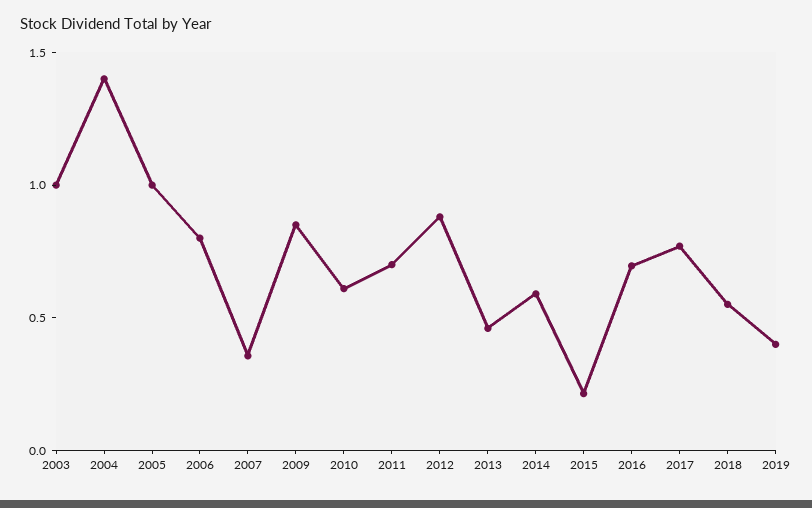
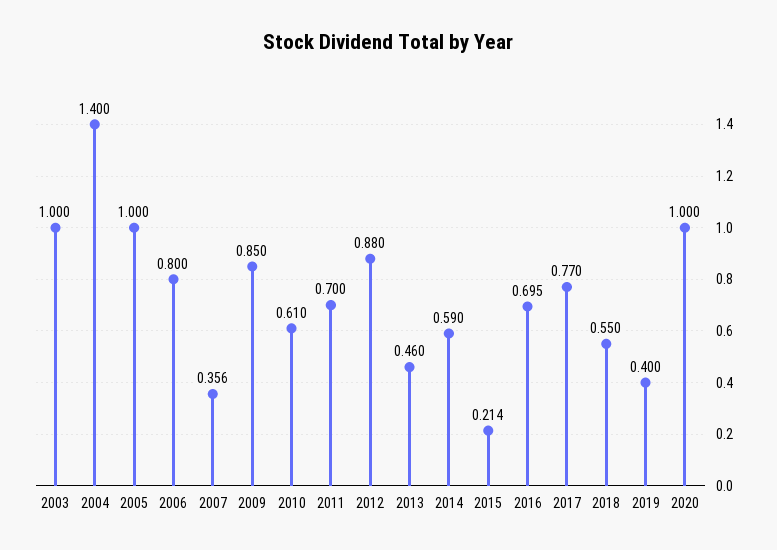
2020: none -> 1

